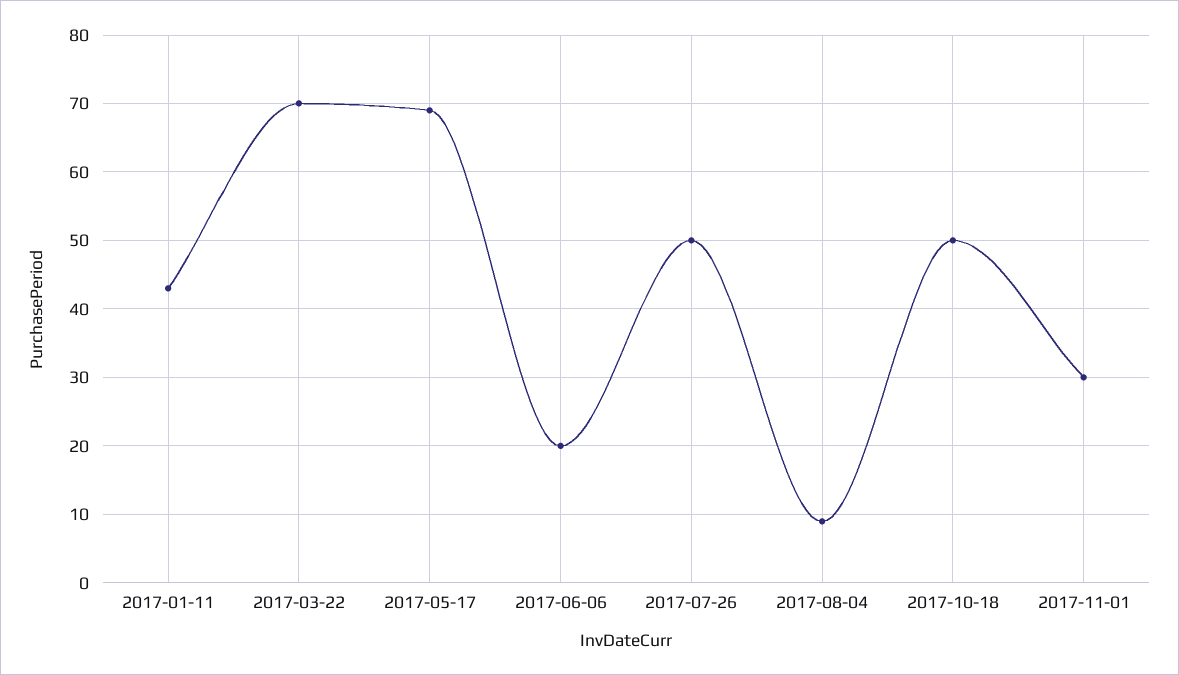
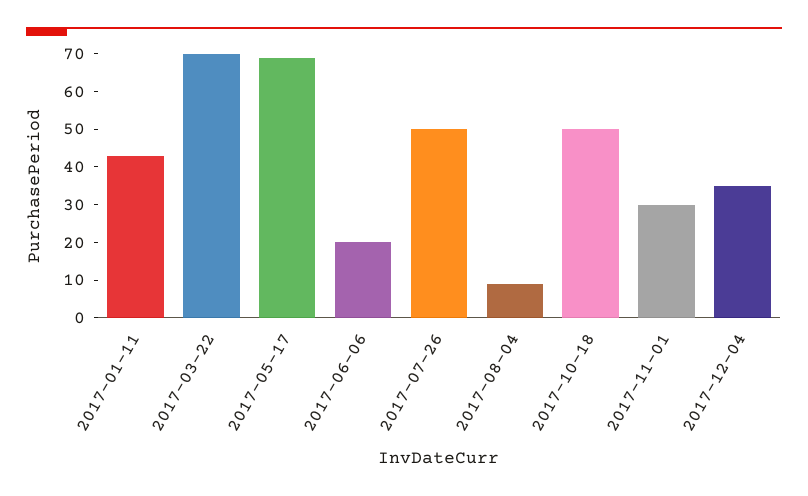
2017-12-04: none -> 35

